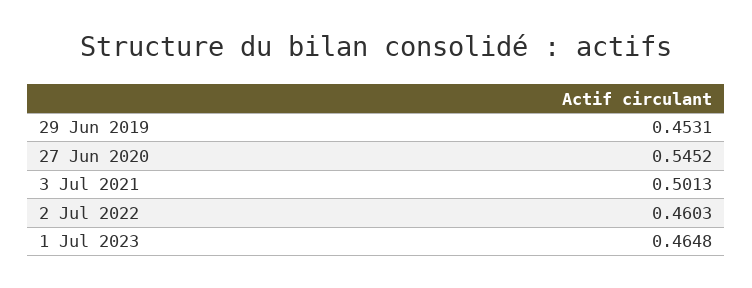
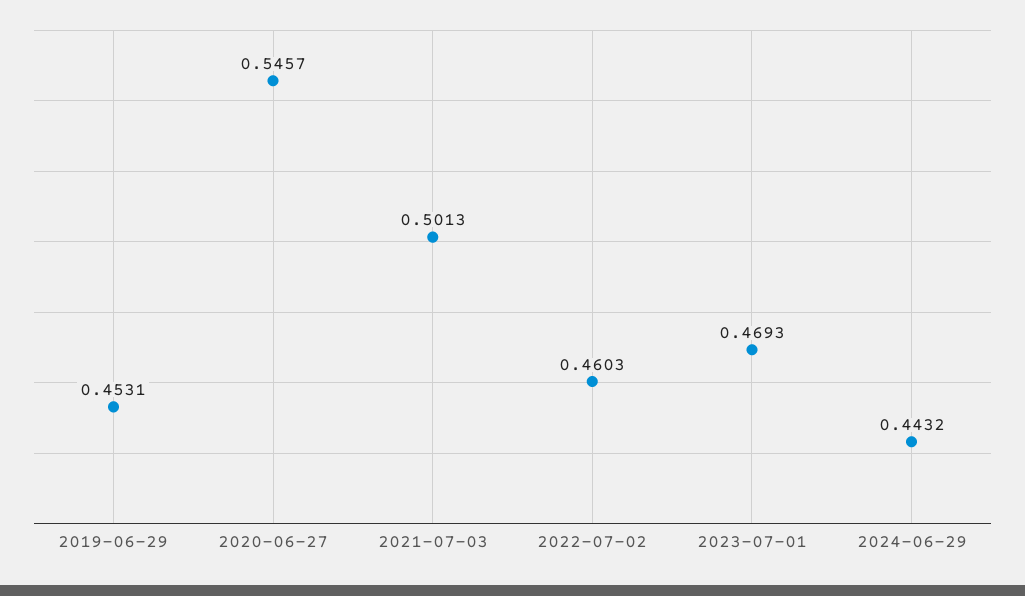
27 Jun 2020: 0.5452 -> 0.5457
1 Jul 2023: 0.4648 -> 0.4693
2024-06-29: none -> 0.4432

